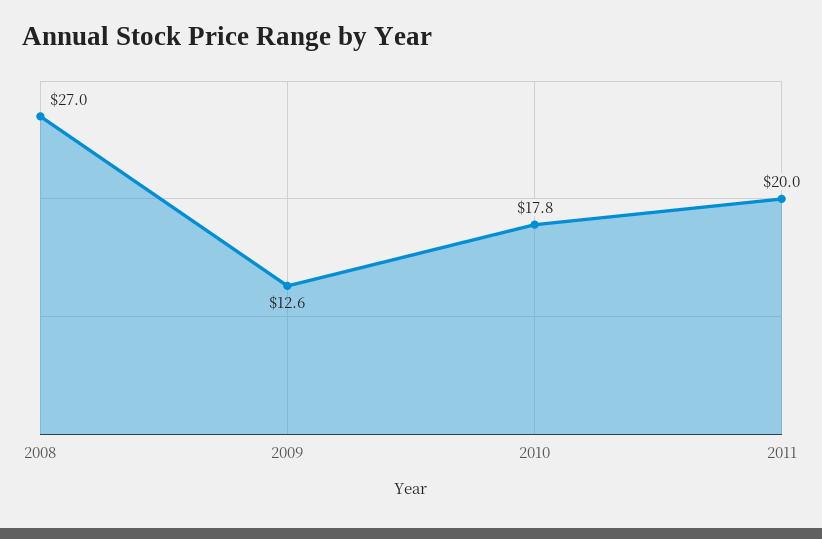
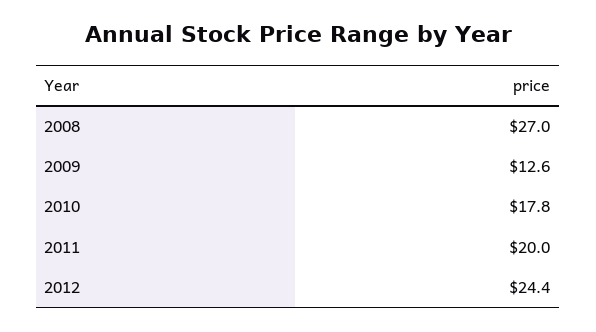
2012: none -> 24.4

